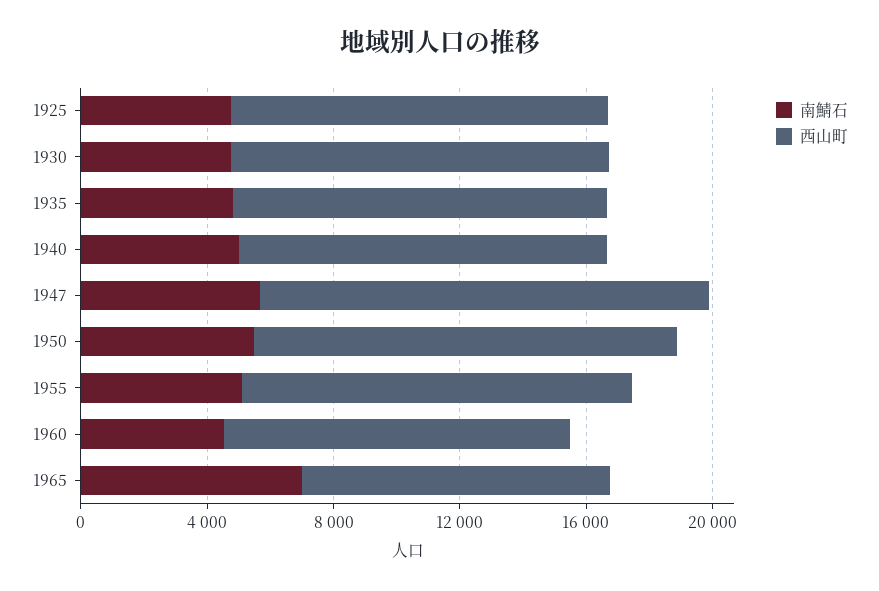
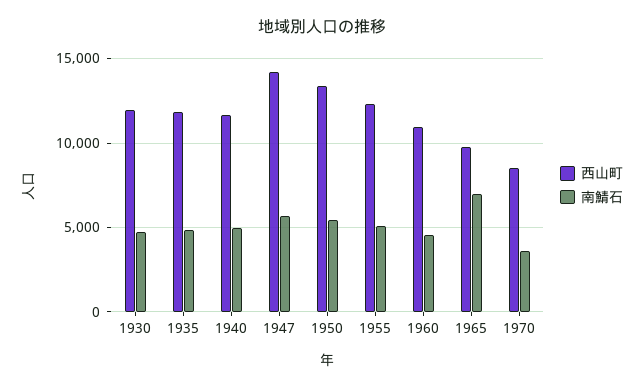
南鯖石, 1925: 5000 -> none
西山町, 1925: 12000 -> none
西山町, 1970: none -> 8500
南鯖石, 1970: none -> 3500

